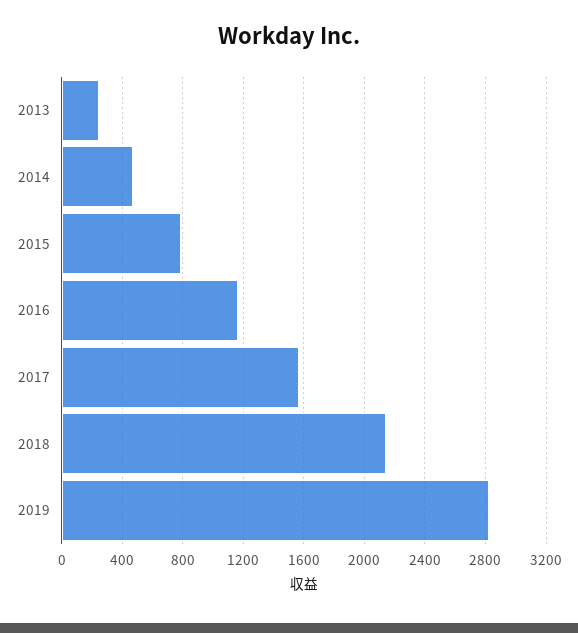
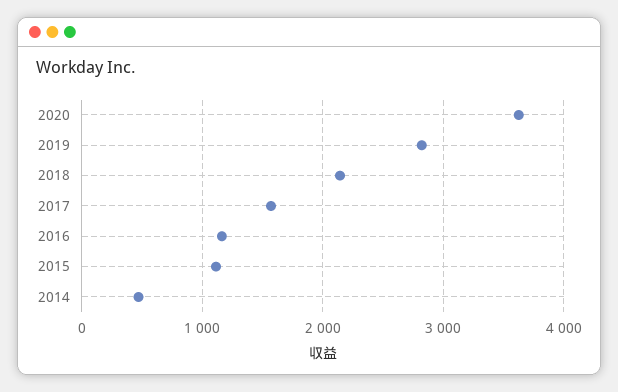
2013: 250 -> none
2015: 800 -> 1100
2020: none -> 3600

